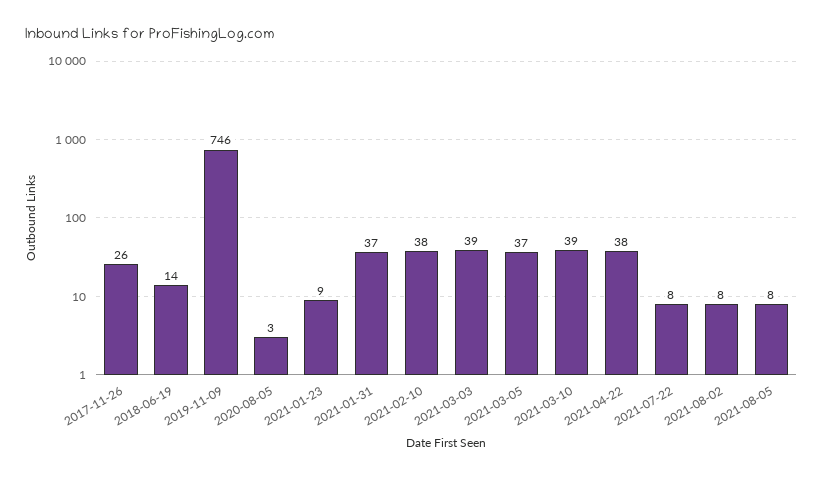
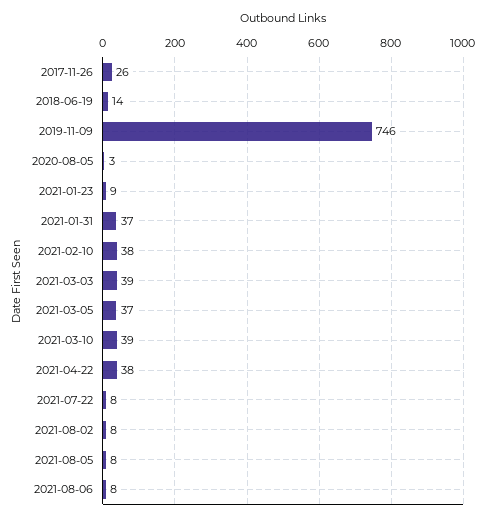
2021-08-06: none -> 8

